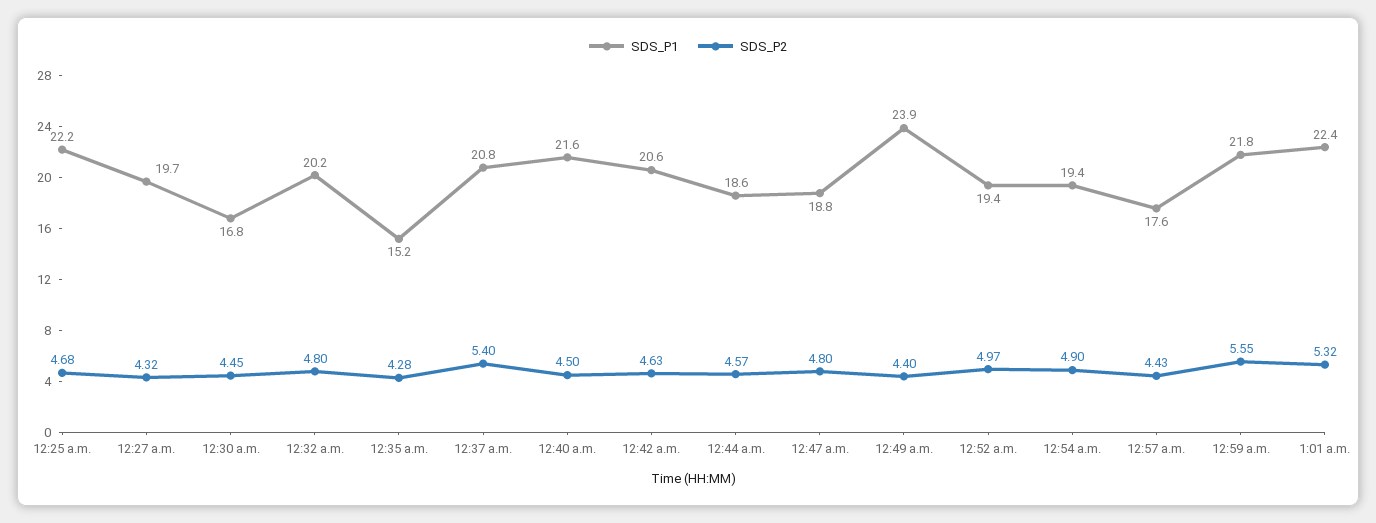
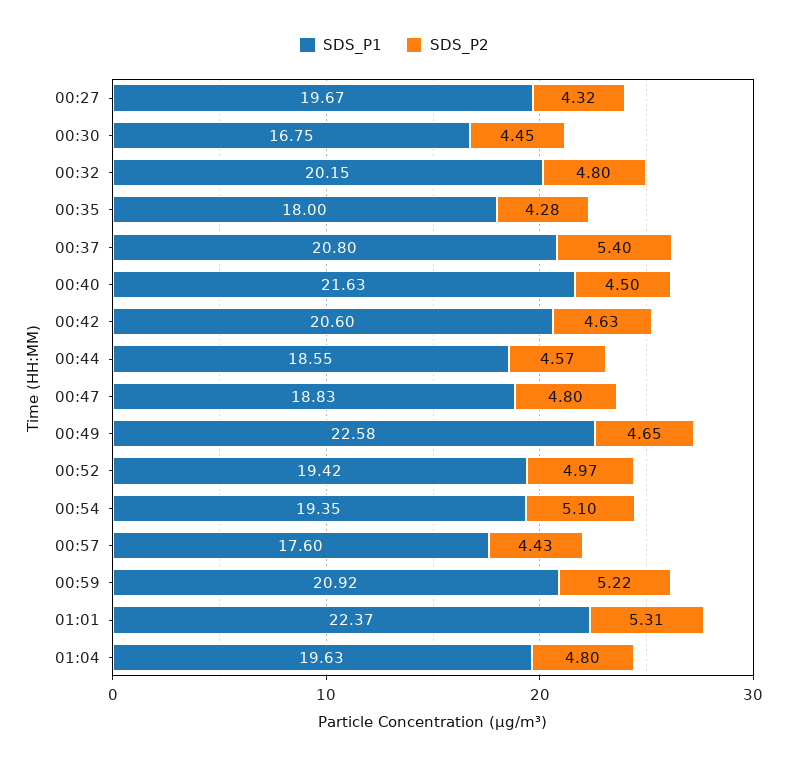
SDS_P1, 12:25 a.m.: 22.2 -> none
SDS_P2, 12:25 a.m.: 4.68 -> none
SDS_P1, 12:35 a.m.: 15.2 -> 18
SDS_P1, 12:49 a.m.: 23.9 -> 22.58
SDS_P2, 12:49 a.m.: 4.4 -> 4.65
SDS_P2, 12:54 a.m.: 4.9 -> 5.1
SDS_P1, 12:59 a.m.: 21.8 -> 20.92
SDS_P2, 12:59 a.m.: 5.55 -> 5.22
SDS_P2, 1:01 a.m.: 5.32 -> 5.31
SDS_P1, 01:04: none -> 19.63
SDS_P2, 01:04: none -> 4.8

